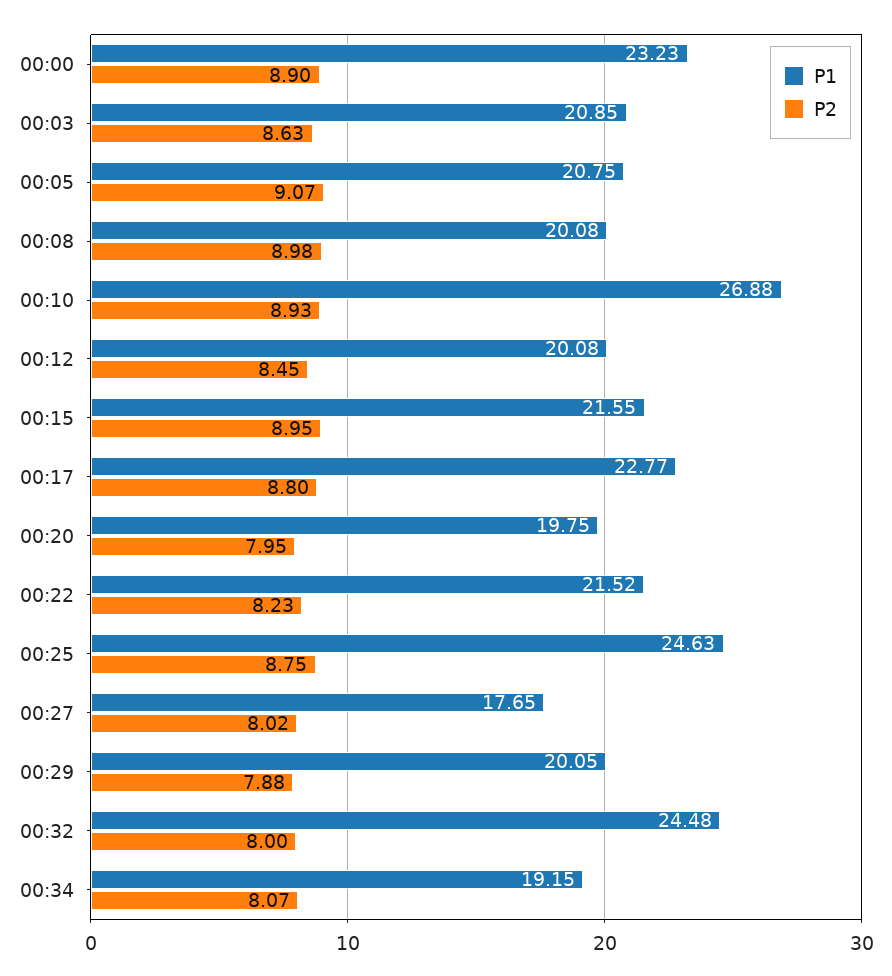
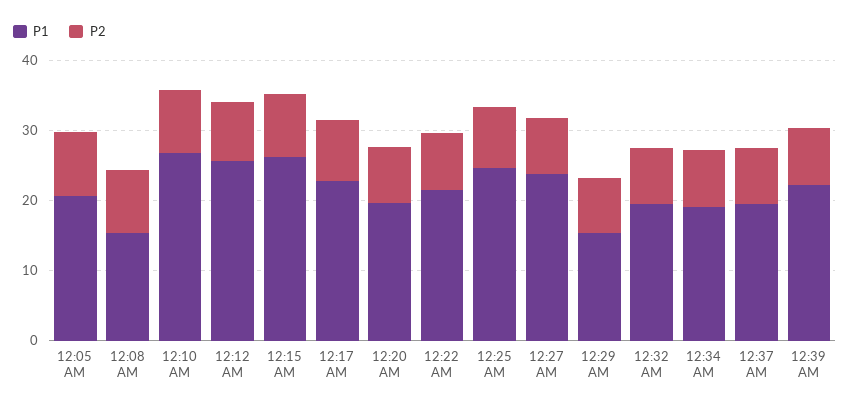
P1, 00:00: 23.23 -> none
P2, 00:00: 8.9 -> none
P1, 00:03: 20.85 -> none
P2, 00:03: 8.63 -> none
P1, 00:08: 20.08 -> 16
P1, 00:12: 20.08 -> 26
P1, 00:15: 21.55 -> 26
P1, 00:27: 17.65 -> 24
P1, 00:29: 20.05 -> 16
P1, 00:32: 24.48 -> 20
P1, 12:37 AM: none -> 20
P2, 12:37 AM: none -> 8
P1, 12:39 AM: none -> 22
P2, 12:39 AM: none -> 8

